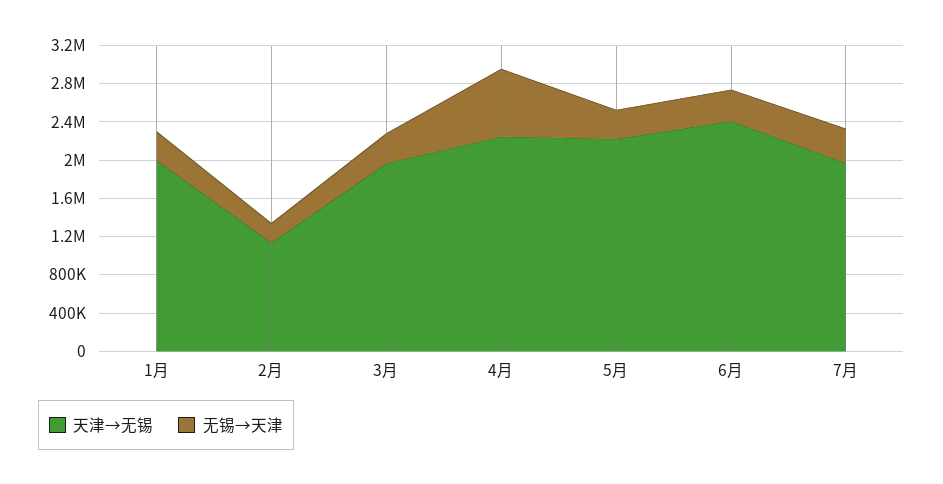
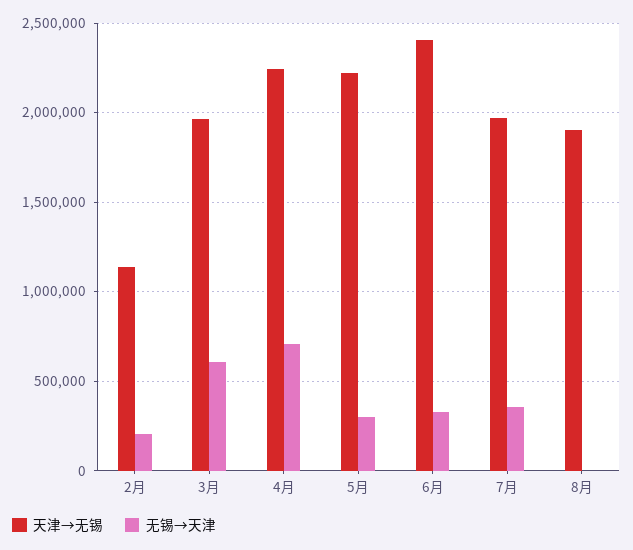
天津→无锡, 1月: 2000000 -> none
无锡→天津, 1月: 300000 -> none
无锡→天津, 3月: 300000 -> 600000
天津→无锡, 8月: none -> 1900000
无锡→天津, 8月: none -> 0

